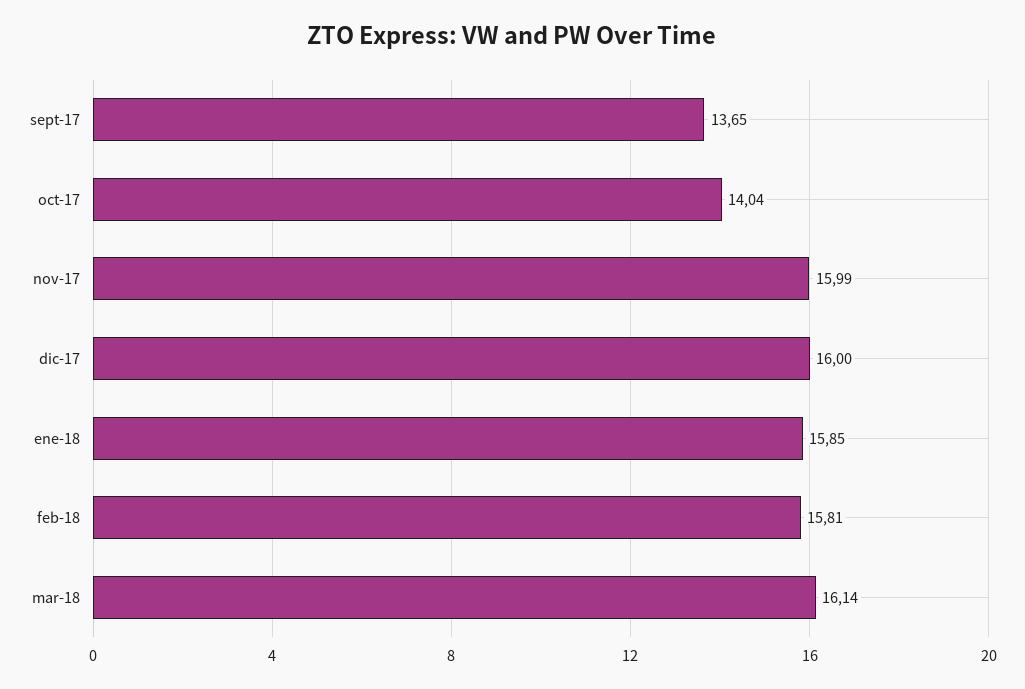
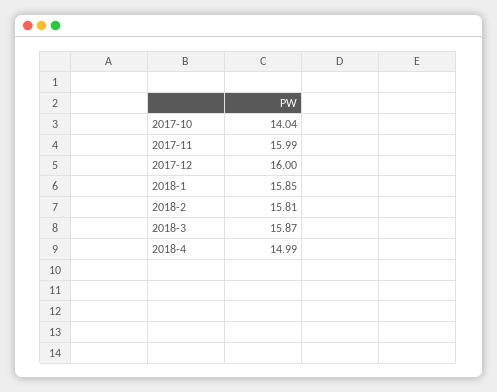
sept-17: 13.65 -> none
mar-18: 16.14 -> 15.87
2018-4: none -> 14.99

